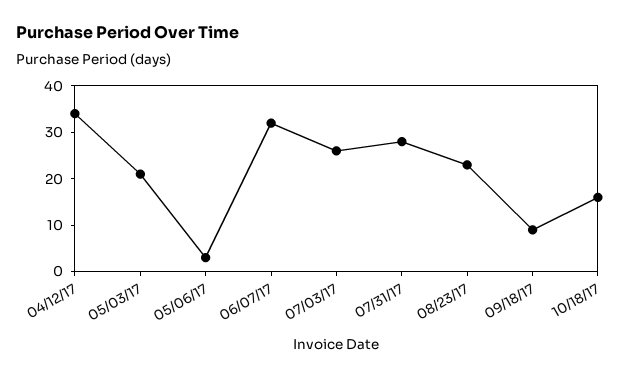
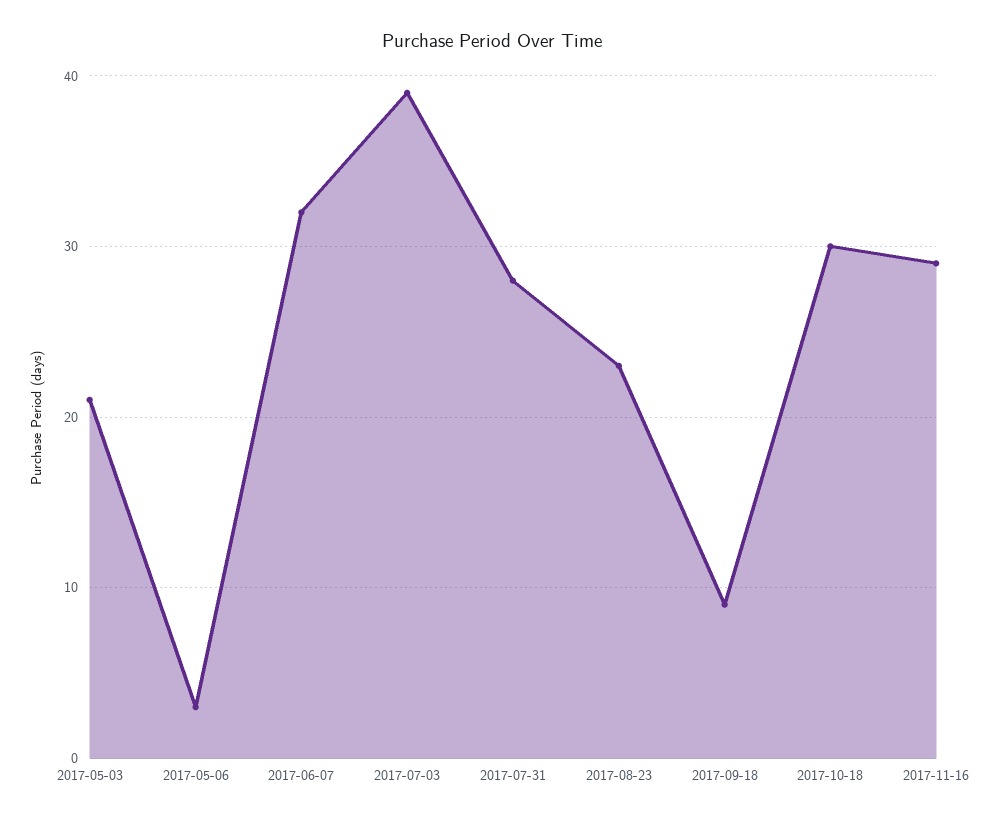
04/12/17: 35 -> none
07/03/17: 25 -> 39
10/18/17: 15 -> 30
2017-11-16: none -> 29

